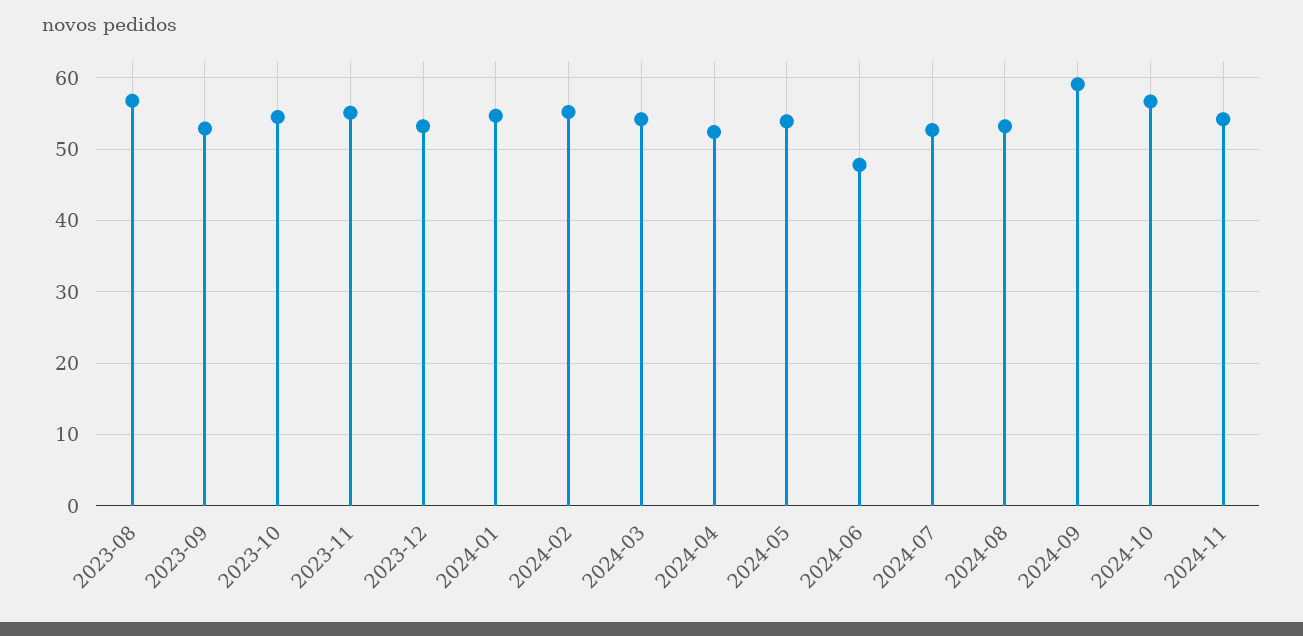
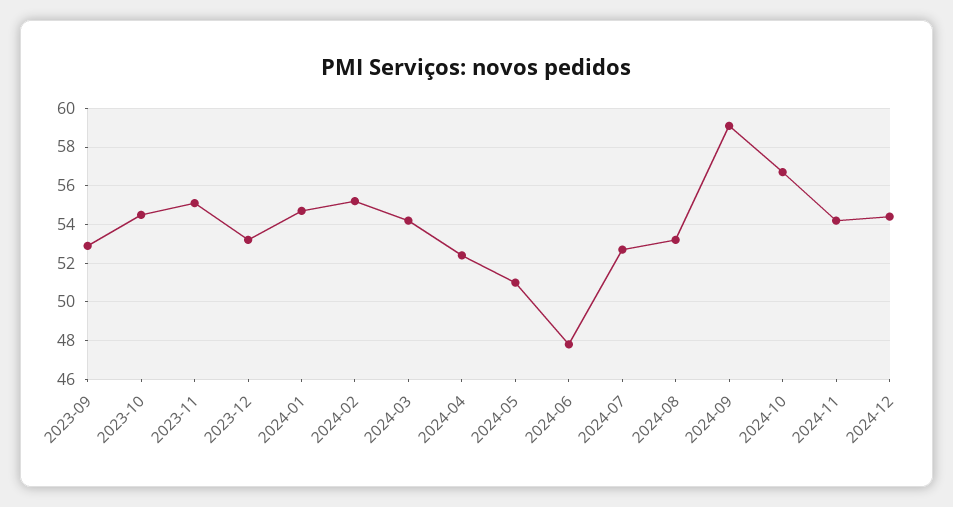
2023-08: 57 -> none
2024-05: 54 -> 51
2024-12: none -> 54.5

